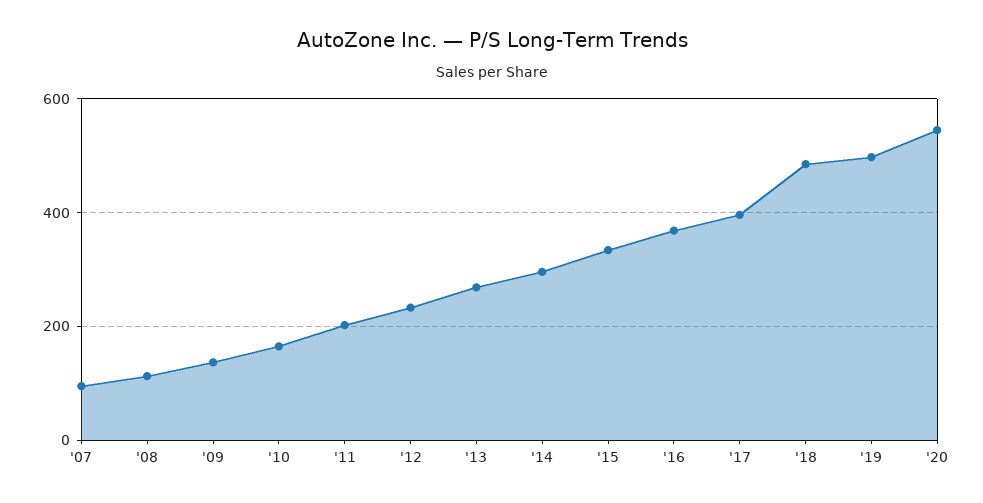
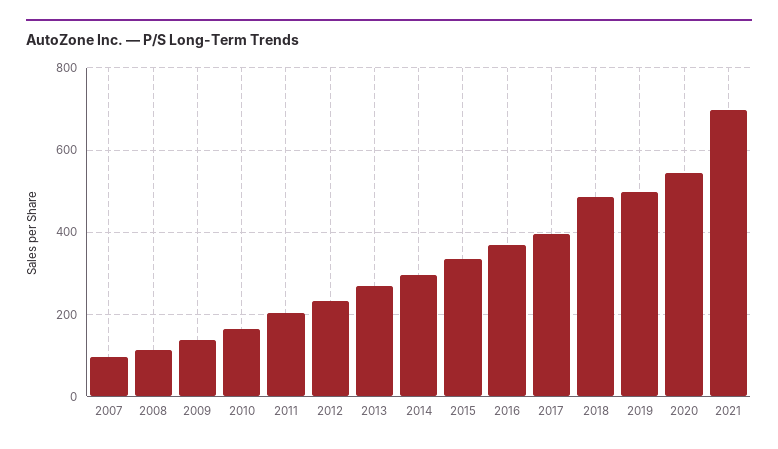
2021: none -> 700

